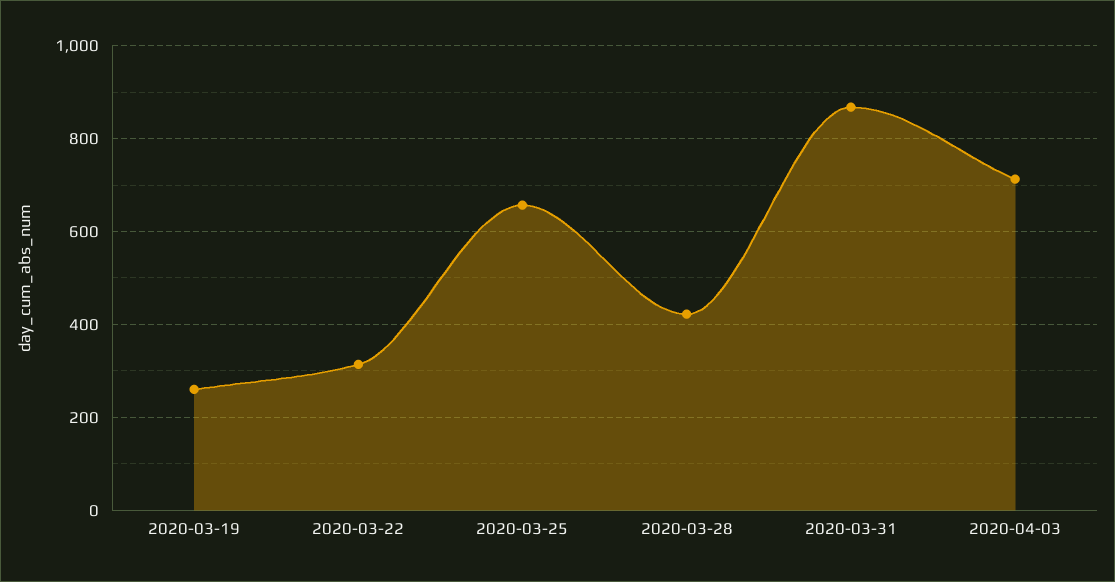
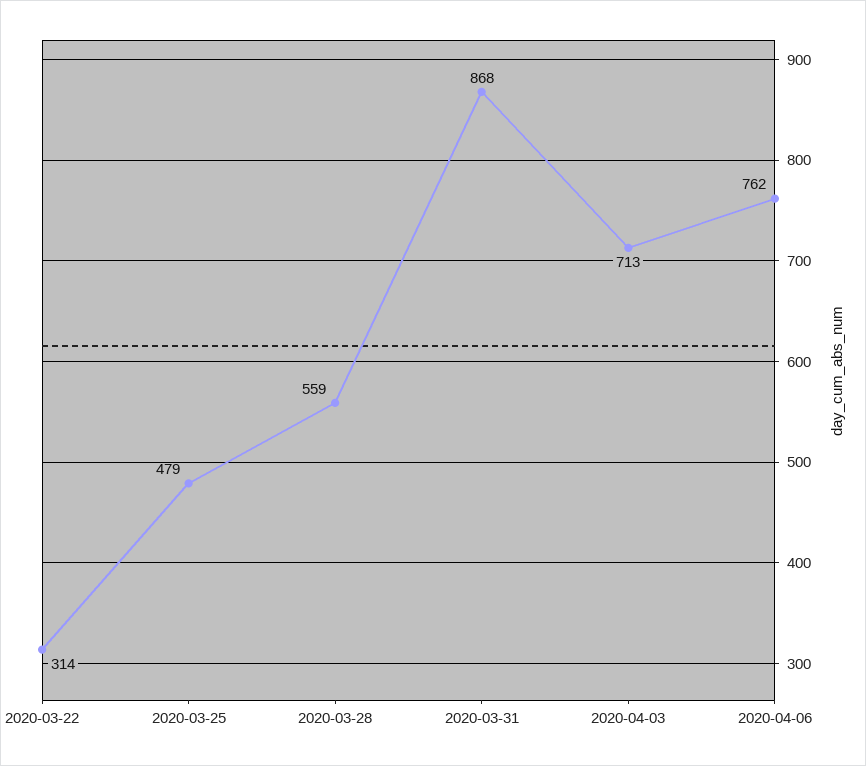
2020-03-19: 260 -> none
2020-03-25: 660 -> 479
2020-03-28: 420 -> 559
2020-04-06: none -> 762

